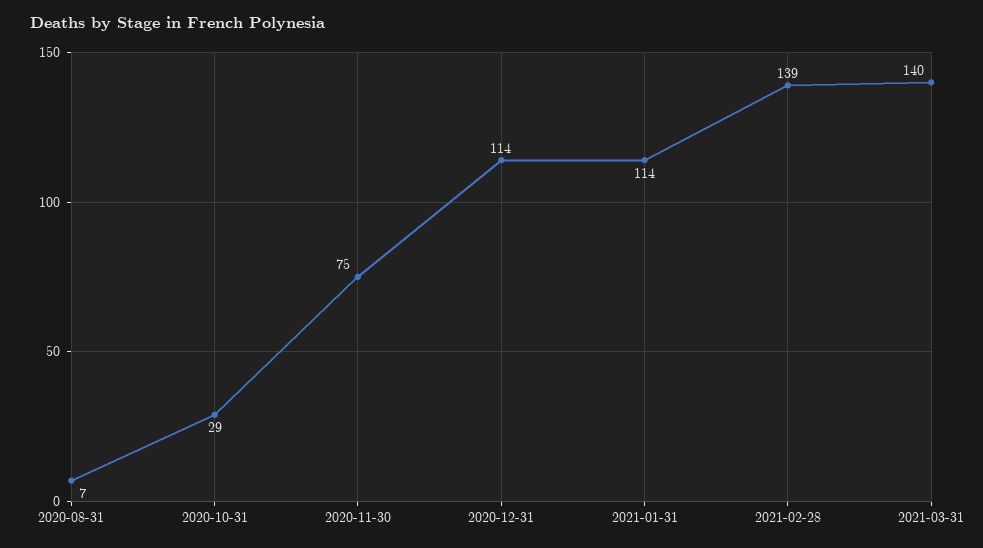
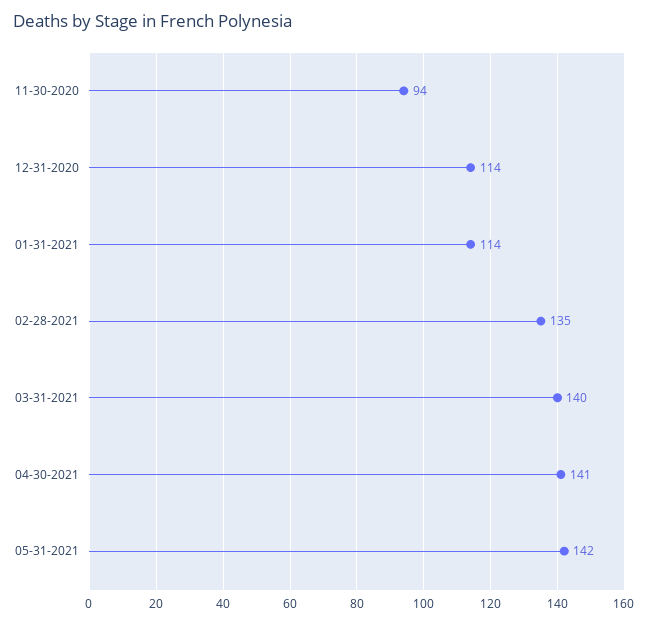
2020-08-31: 7 -> none
2020-10-31: 29 -> none
2020-11-30: 75 -> 94
2021-02-28: 139 -> 135
04-30-2021: none -> 141
05-31-2021: none -> 142

